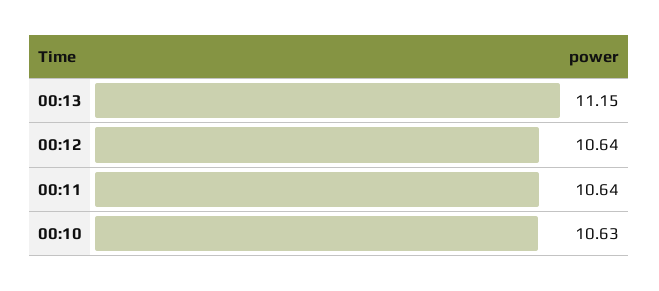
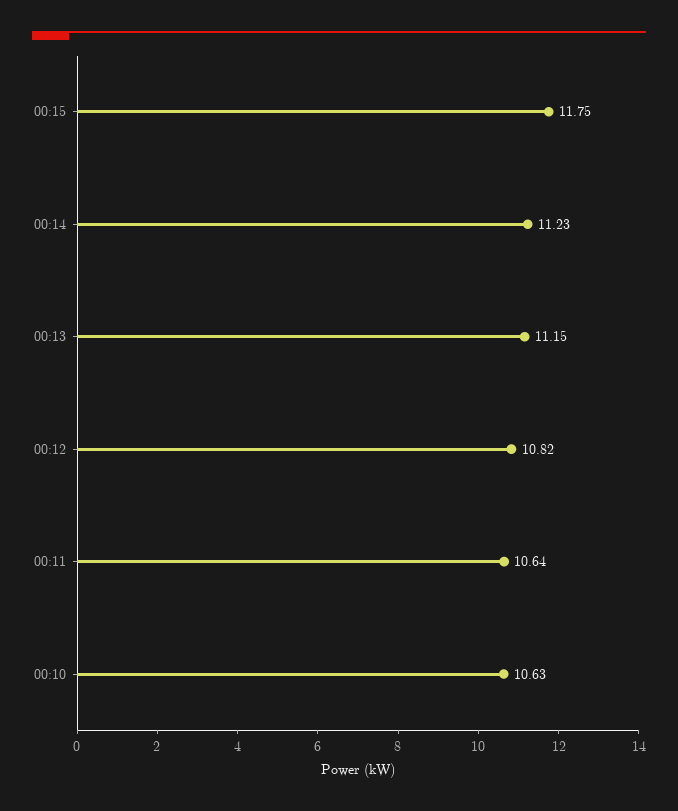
00:12: 10.64 -> 10.82
00:15: none -> 11.75
00:14: none -> 11.23

